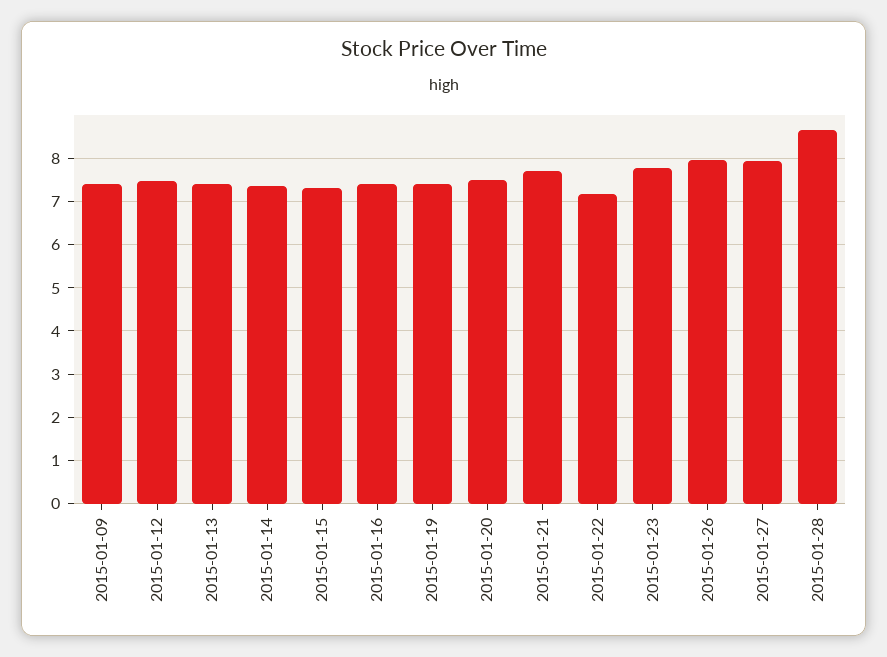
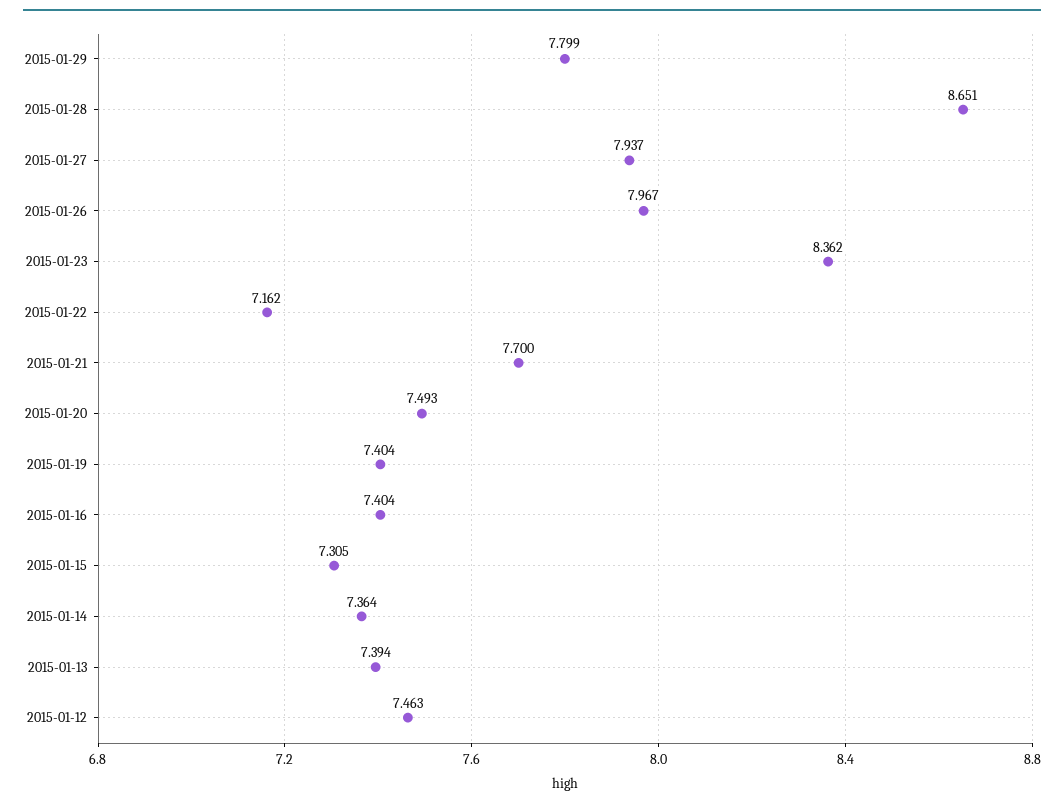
2015-01-09: 7.4 -> none
2015-01-23: 7.8 -> 8.362
2015-01-29: none -> 7.799

